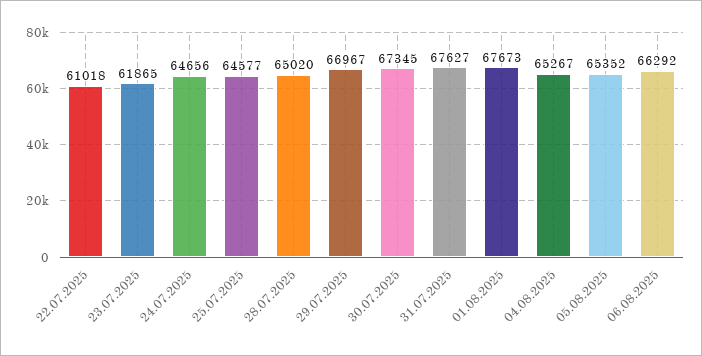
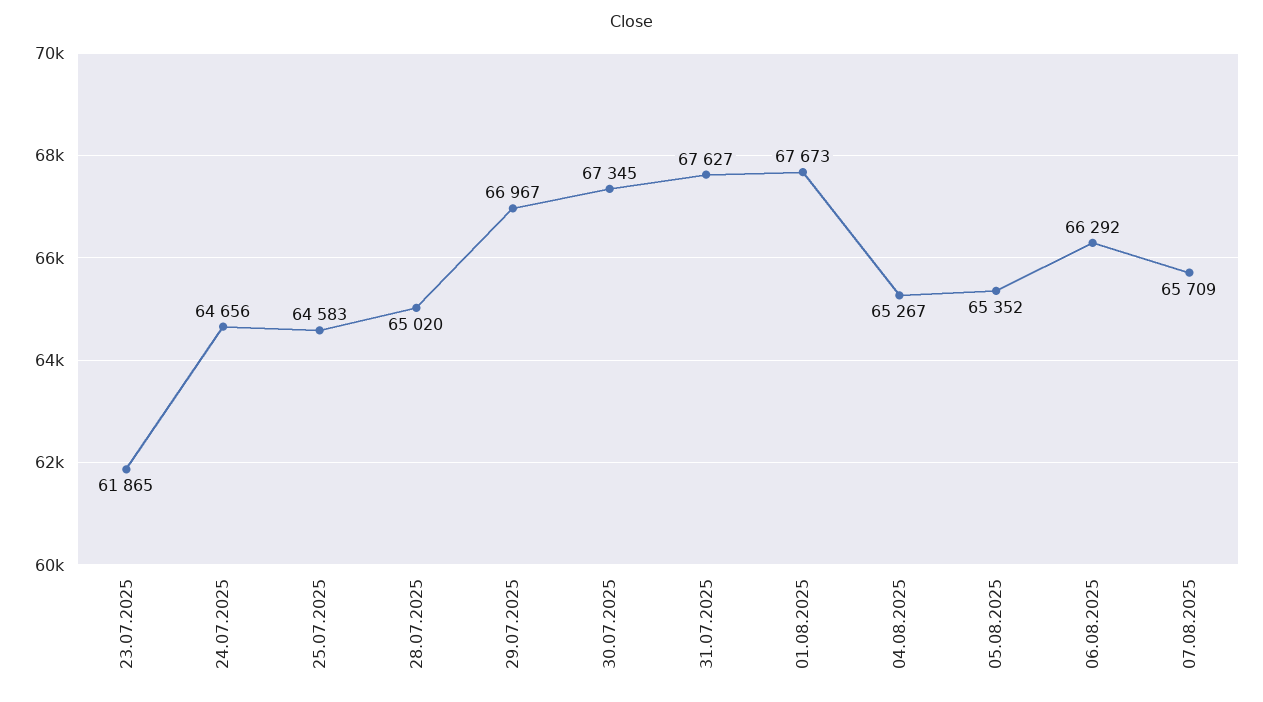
22.07.2025: 61018 -> none
25.07.2025: 64577 -> 64583
07.08.2025: none -> 65709

